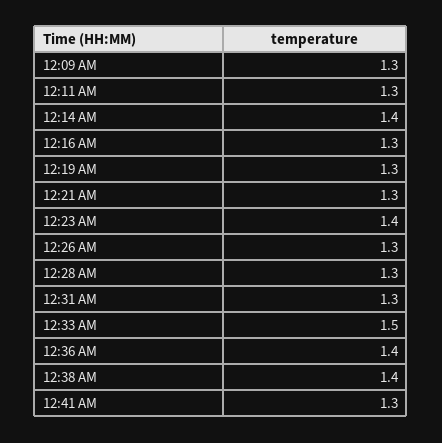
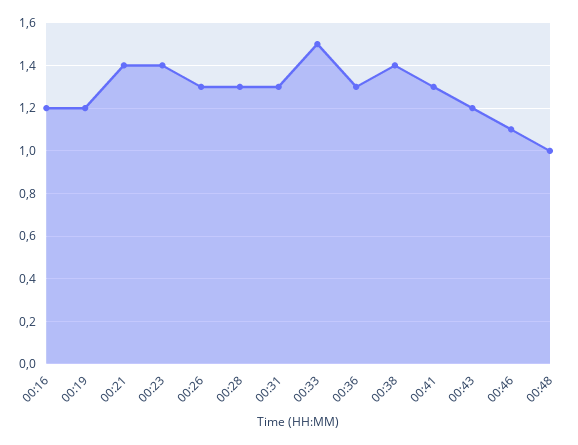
12:09 AM: 1.3 -> none
12:11 AM: 1.3 -> none
12:14 AM: 1.4 -> none
12:16 AM: 1.3 -> 1.2
12:19 AM: 1.3 -> 1.2
12:21 AM: 1.3 -> 1.4
12:36 AM: 1.4 -> 1.3
00:43: none -> 1.2
00:46: none -> 1.1
00:48: none -> 1

